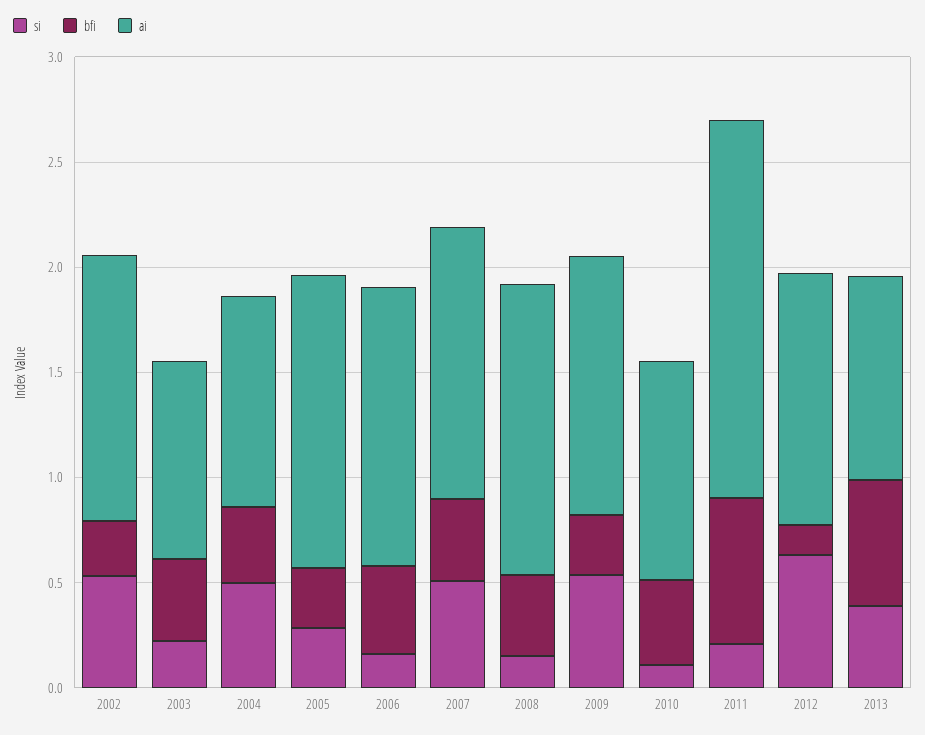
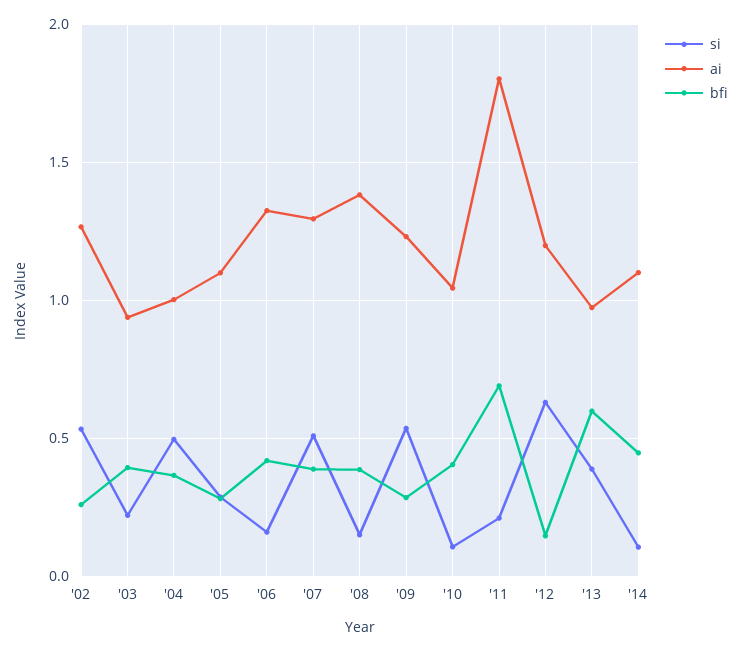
ai, 2005: 1.4 -> 1.1
si, '14: none -> 0.1
ai, '14: none -> 1.1
bfi, '14: none -> 0.45

